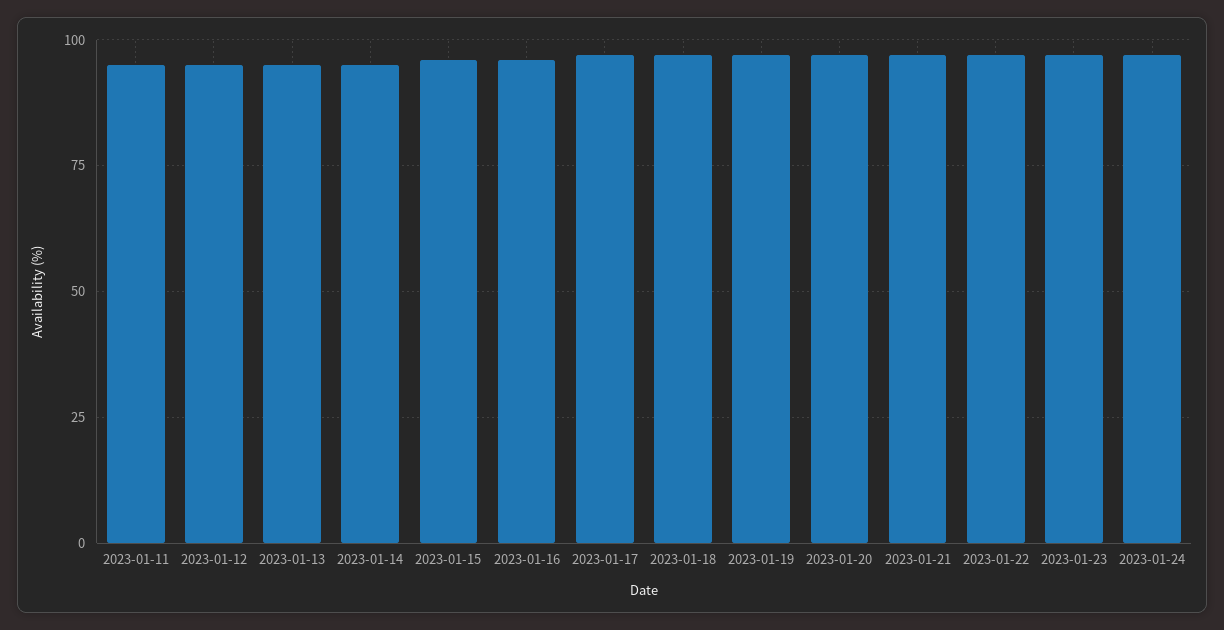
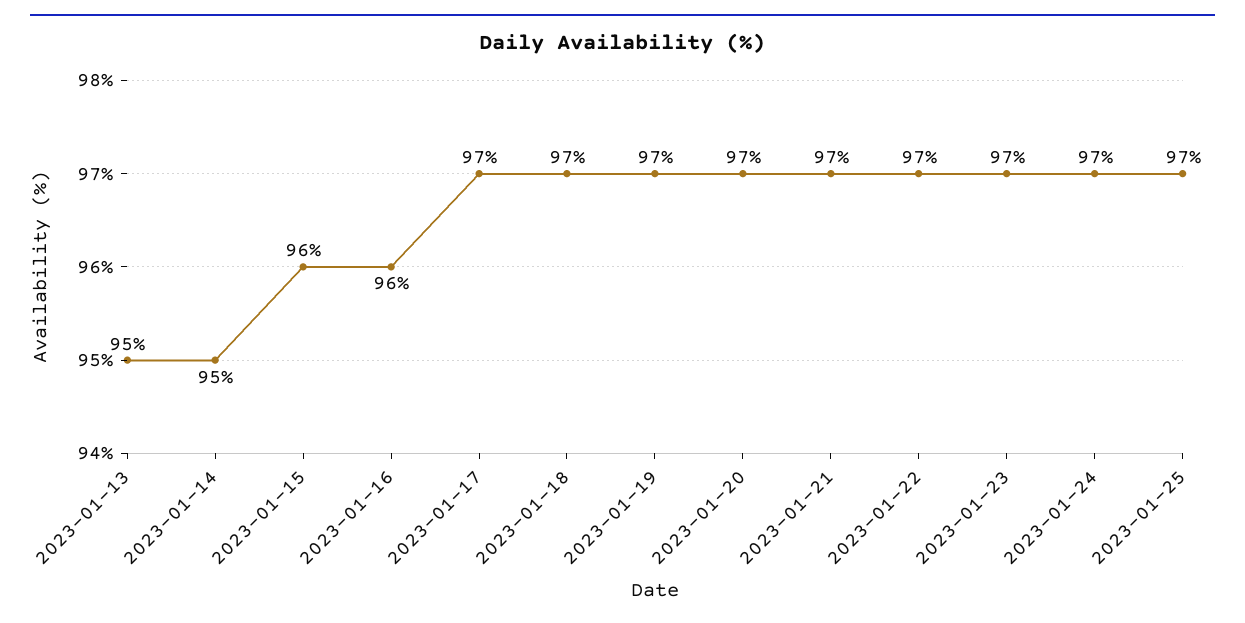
2023-01-11: 95 -> none
2023-01-12: 95 -> none
2023-01-25: none -> 97

